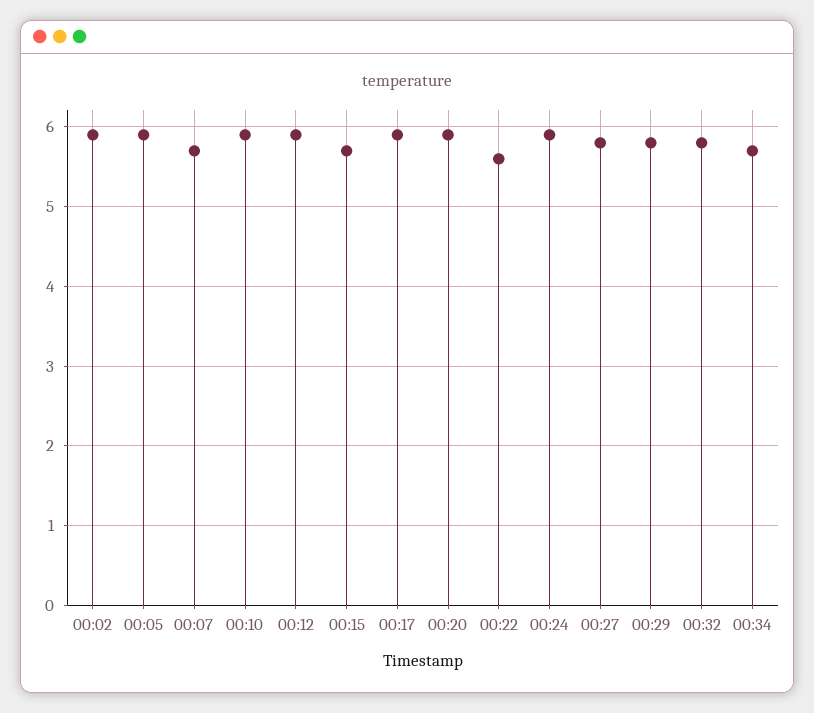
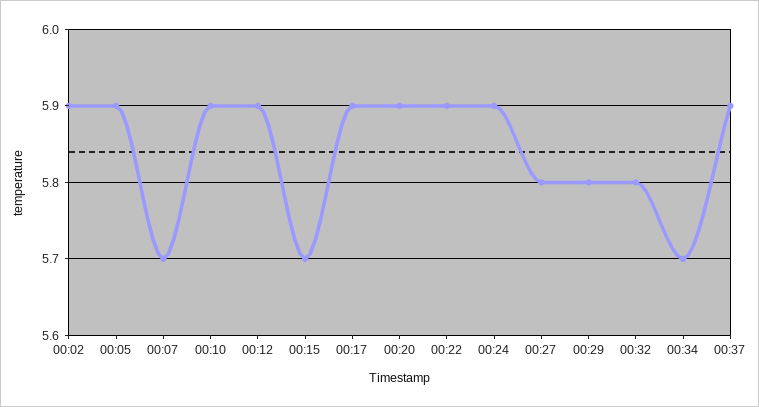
00:22: 5.6 -> 5.9
00:37: none -> 5.9

